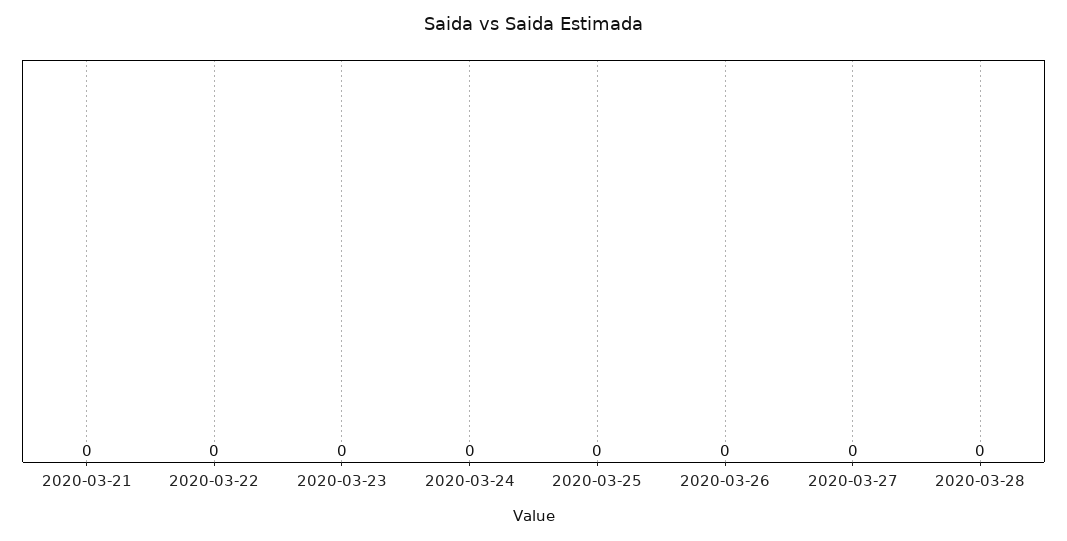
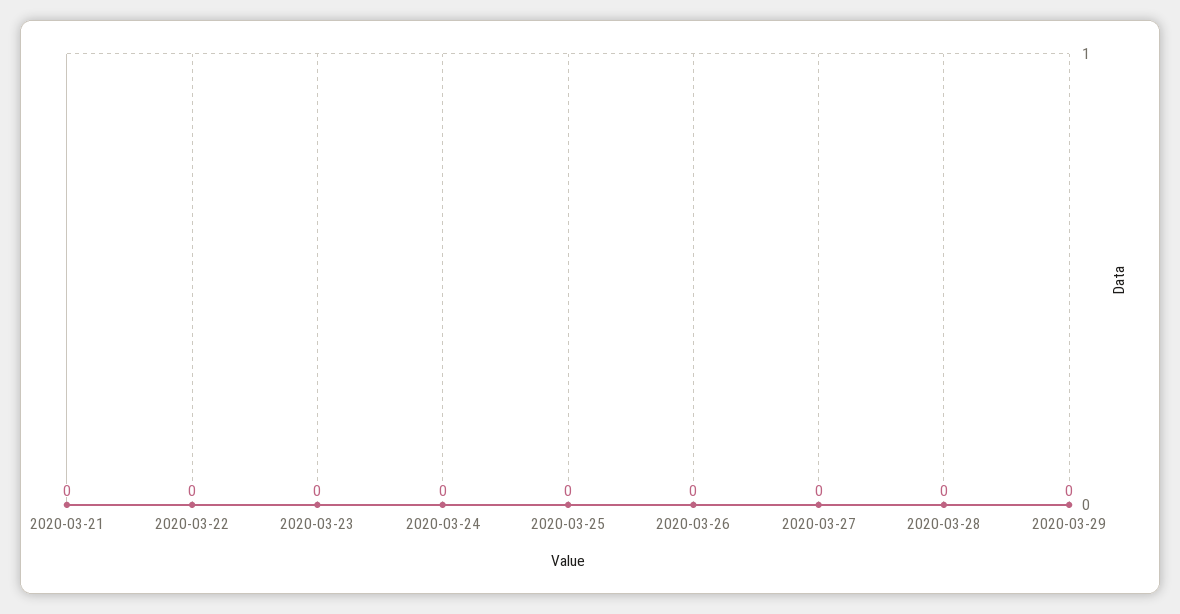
2020-03-29: none -> 0

